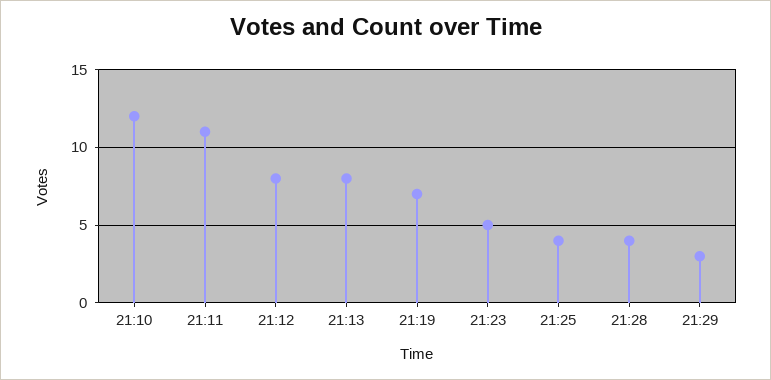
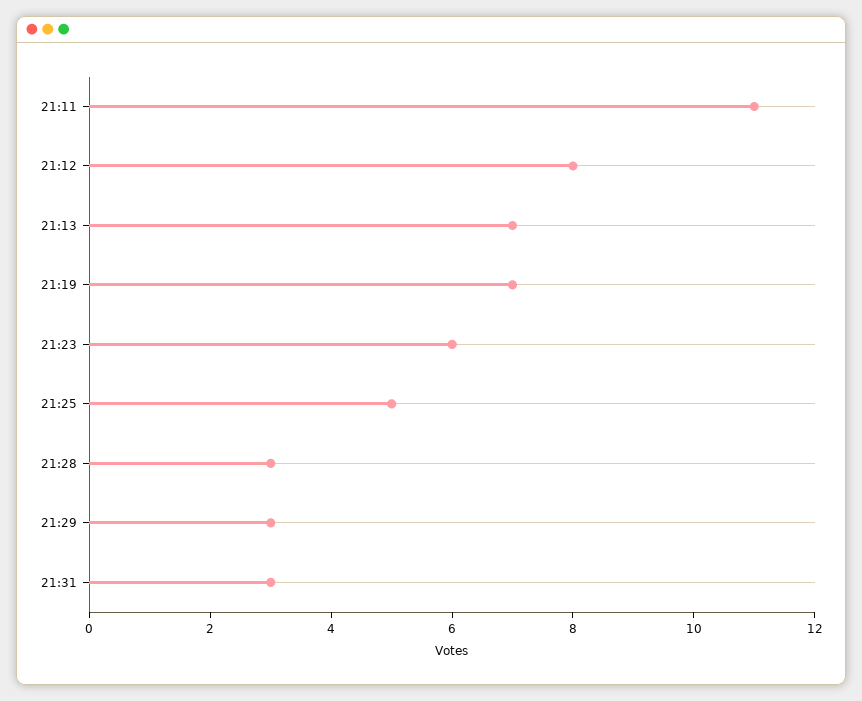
21:10: 12 -> none
21:13: 8 -> 7
21:23: 5 -> 6
21:25: 4 -> 5
21:28: 4 -> 3
21:31: none -> 3

